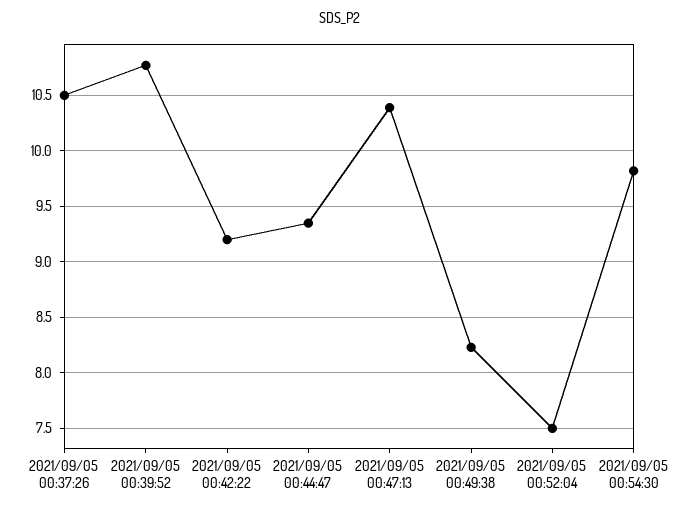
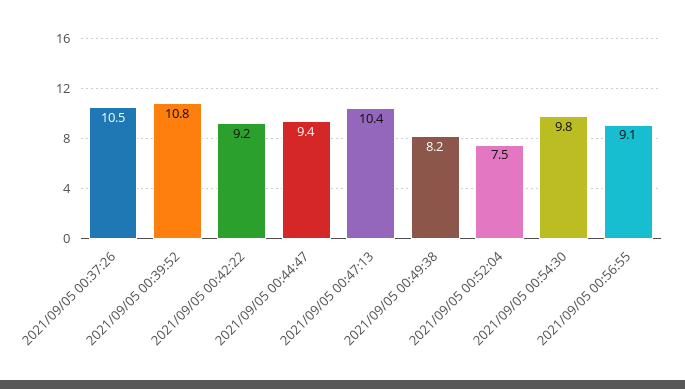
2021/09/05 00:56:55: none -> 9.1

